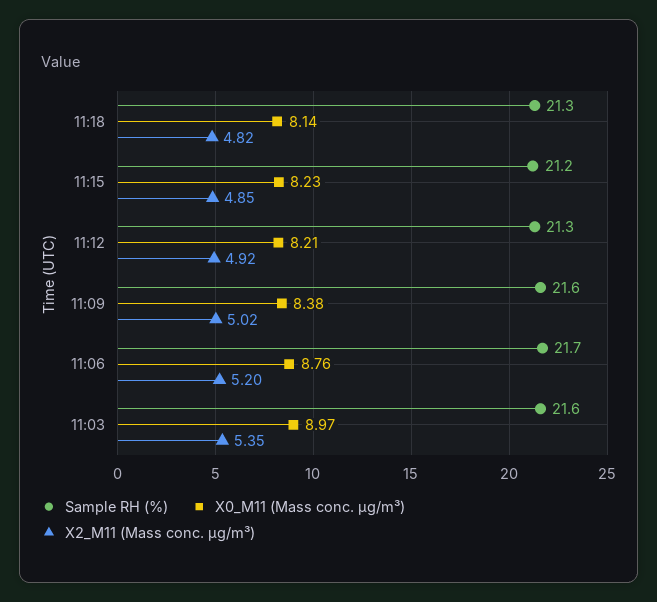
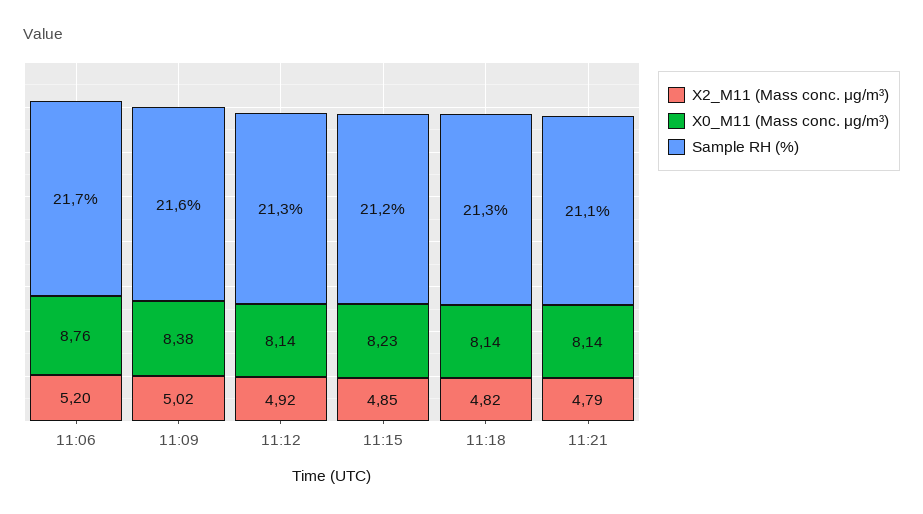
X0_M11 (Mass conc. μg/m³), 11:12: 8.21 -> 8.14
Sample RH (%), 11:03: 21.6 -> none
X0_M11 (Mass conc. μg/m³), 11:03: 8.97 -> none
X2_M11 (Mass conc. μg/m³), 11:03: 5.35 -> none
X2_M11 (Mass conc. μg/m³), 11:21: none -> 4.79
X0_M11 (Mass conc. μg/m³), 11:21: none -> 8.14
Sample RH (%), 11:21: none -> 21.1

